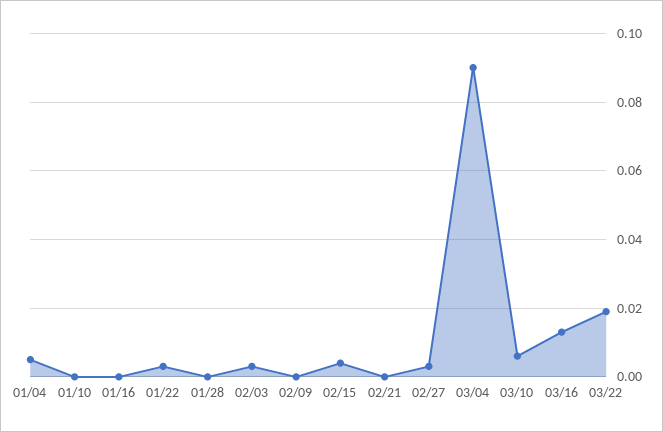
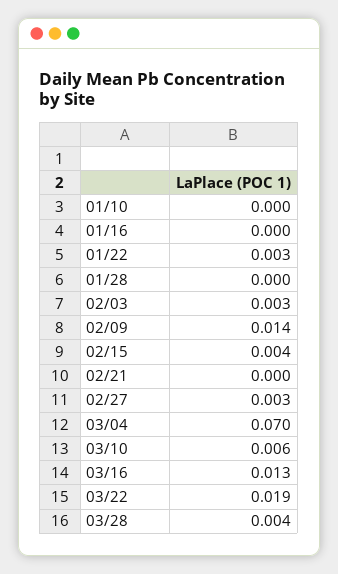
01/04: 0.005 -> none
02/09: 0 -> 0.014
03/04: 0.09 -> 0.07
03/28: none -> 0.004

